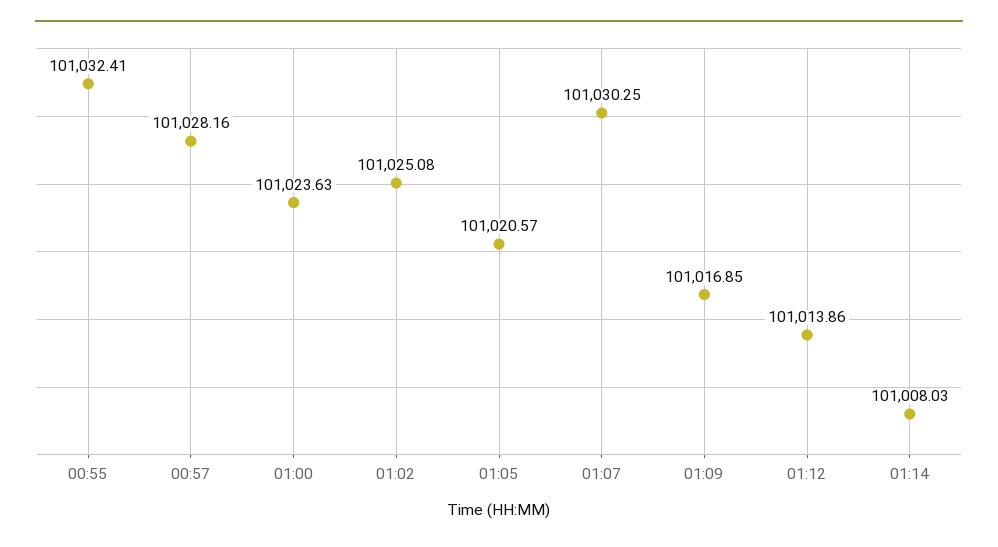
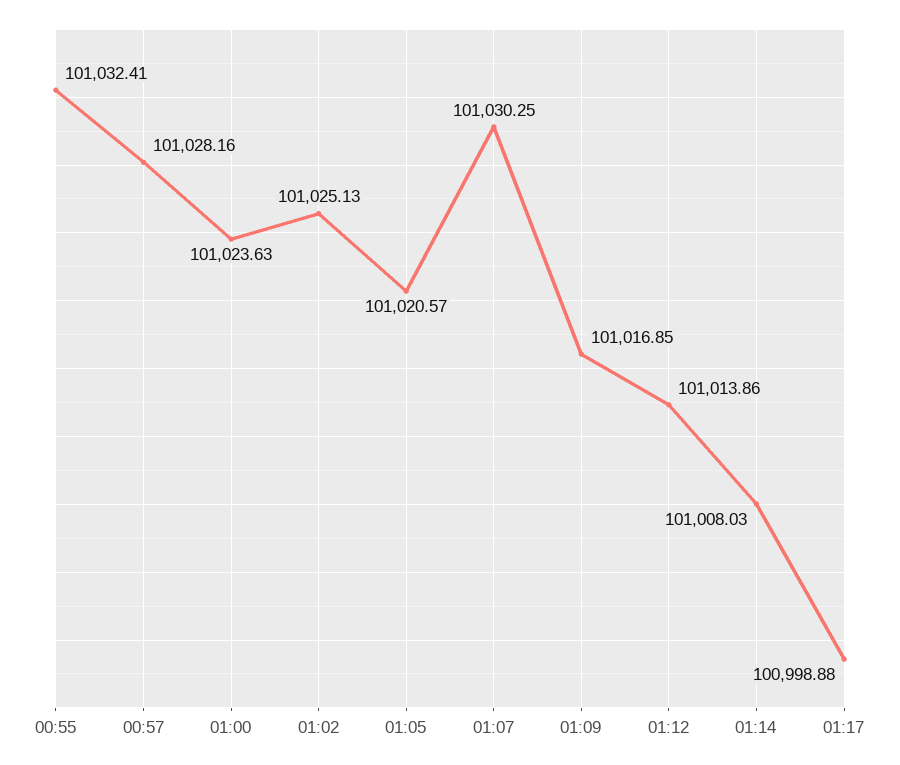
01:02: 101025.08 -> 101025.13
01:17: none -> 100998.88

